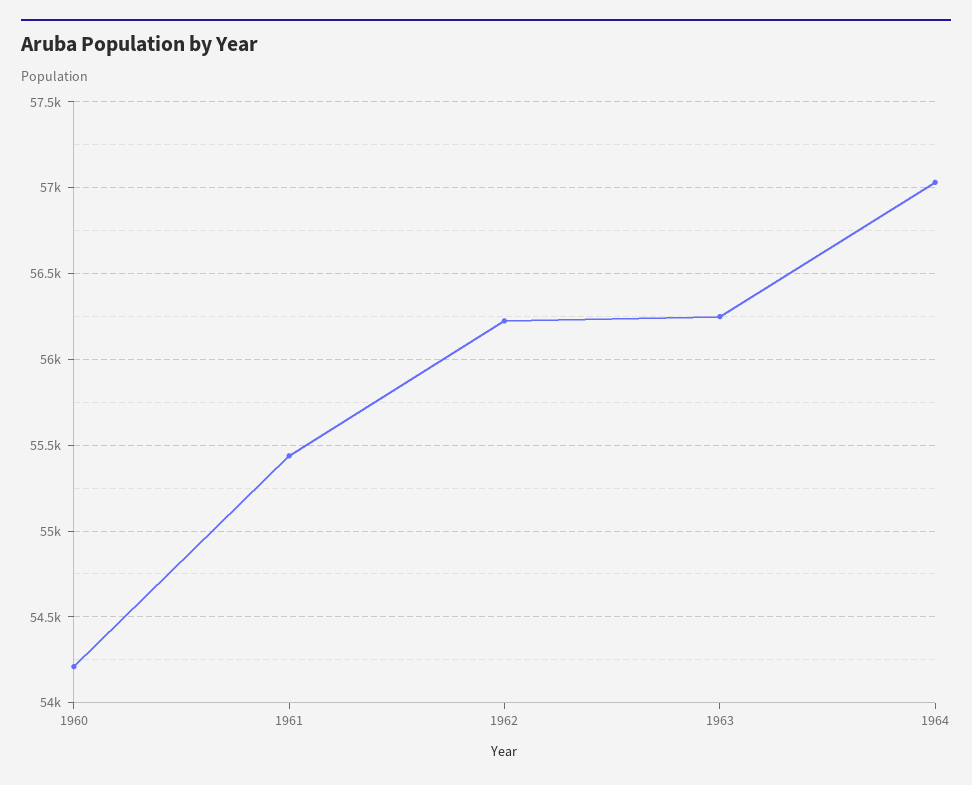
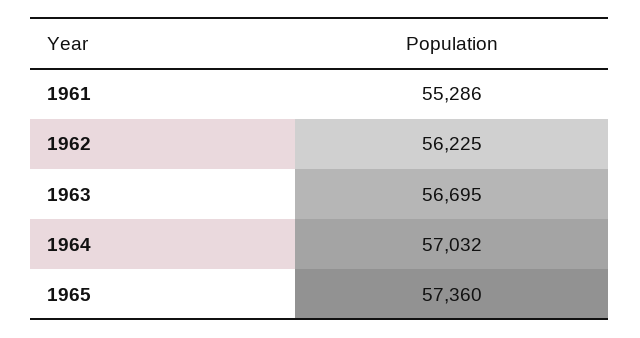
1960: 54200 -> none
1961: 55450 -> 55286
1963: 56250 -> 56695
1965: none -> 57360

